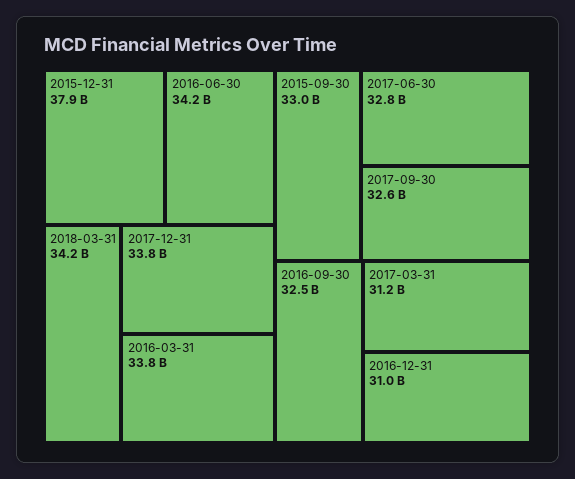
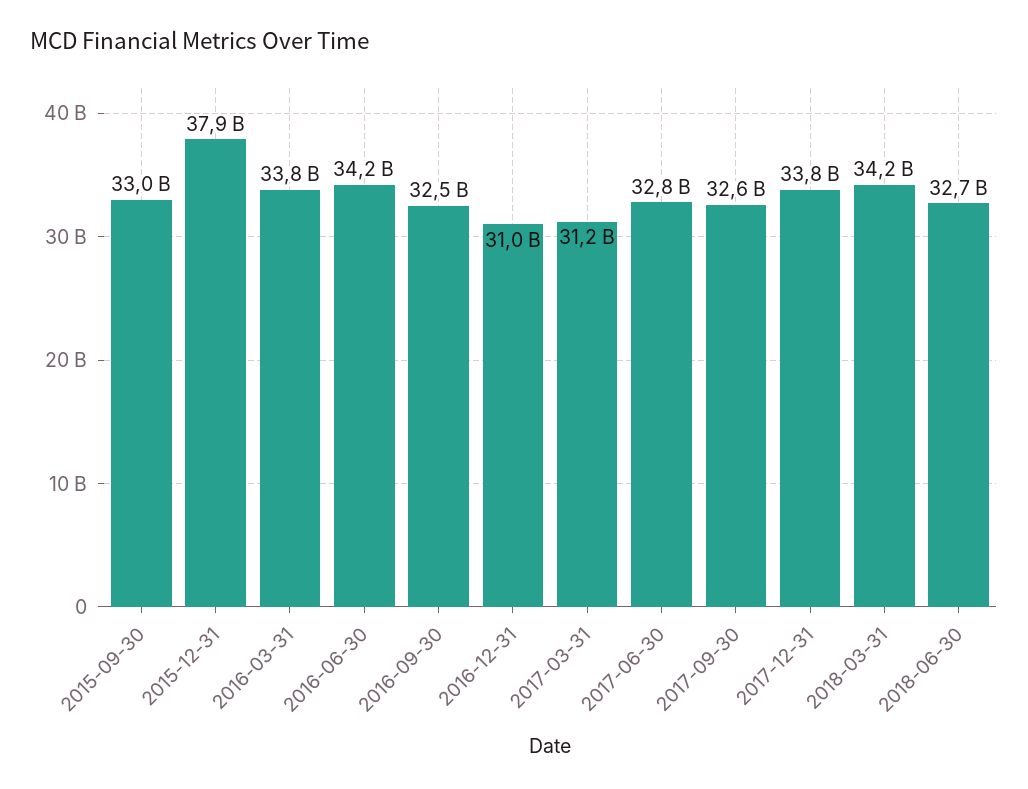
2018-06-30: none -> 32700000000

